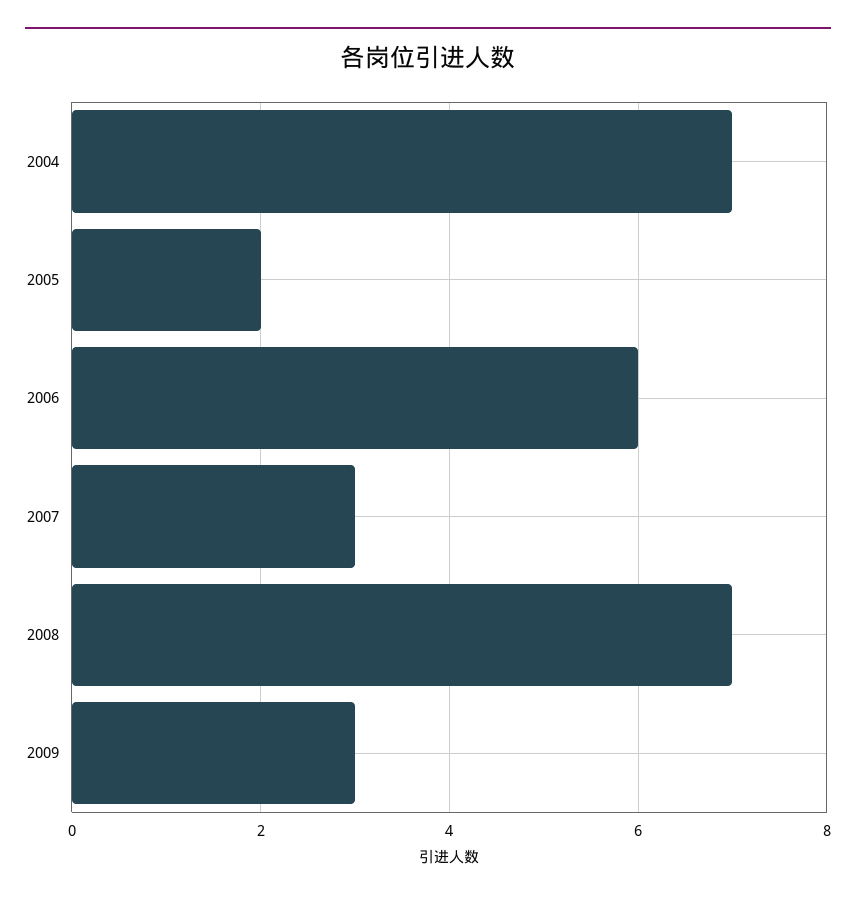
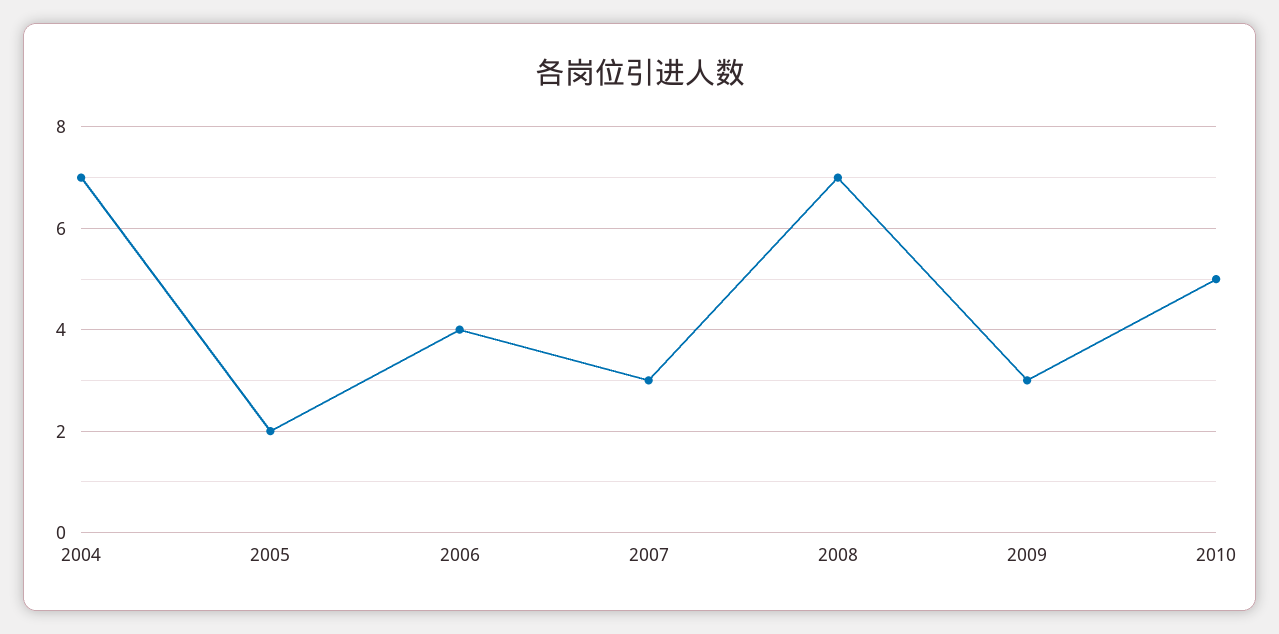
2006: 6 -> 4
2010: none -> 5

